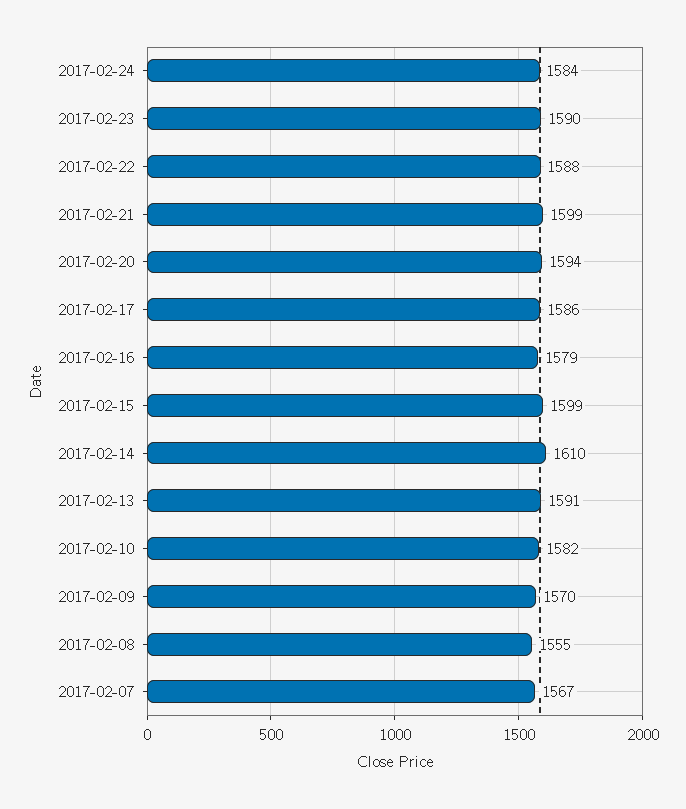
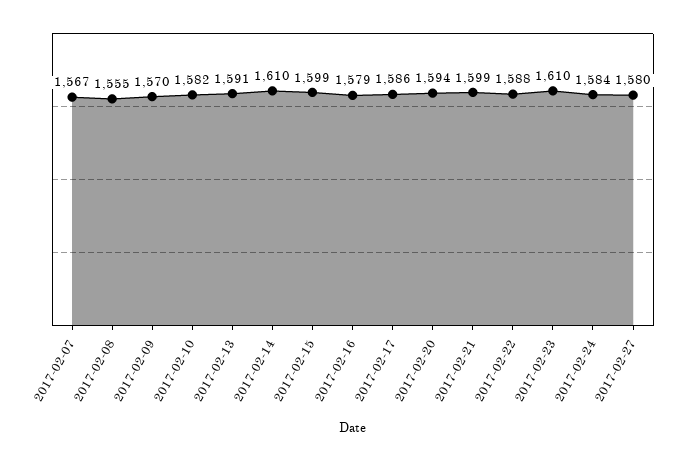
2017-02-23: 1590 -> 1610
2017-02-27: none -> 1580

